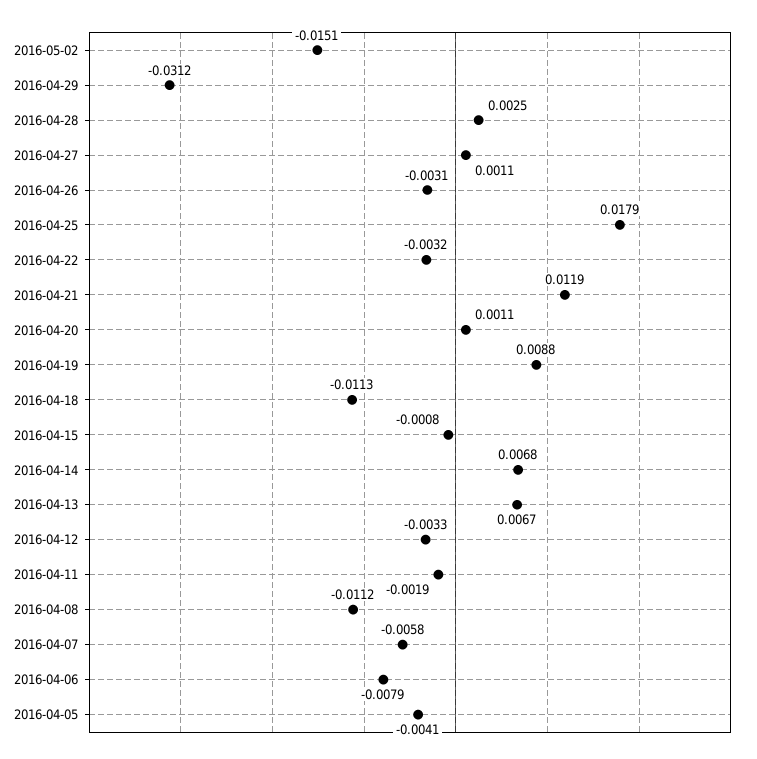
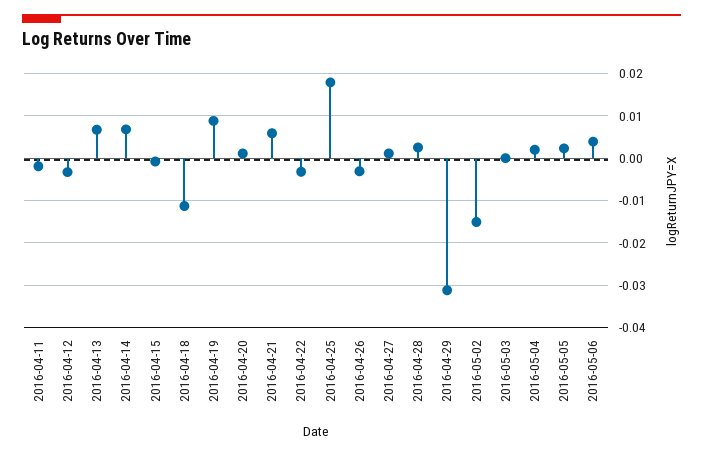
2016-04-21: 0.0119 -> 0.006
2016-04-08: -0.0112 -> none
2016-04-07: -0.0058 -> none
2016-04-06: -0.0079 -> none
2016-04-05: -0.0041 -> none
2016-05-03: none -> 0
2016-05-04: none -> 0.002
2016-05-05: none -> 0.002
2016-05-06: none -> 0.004

